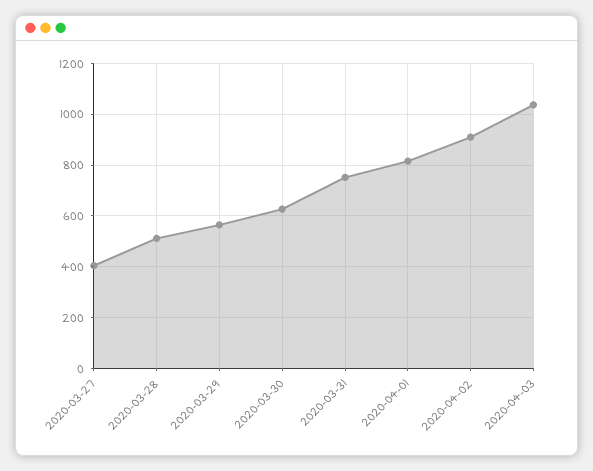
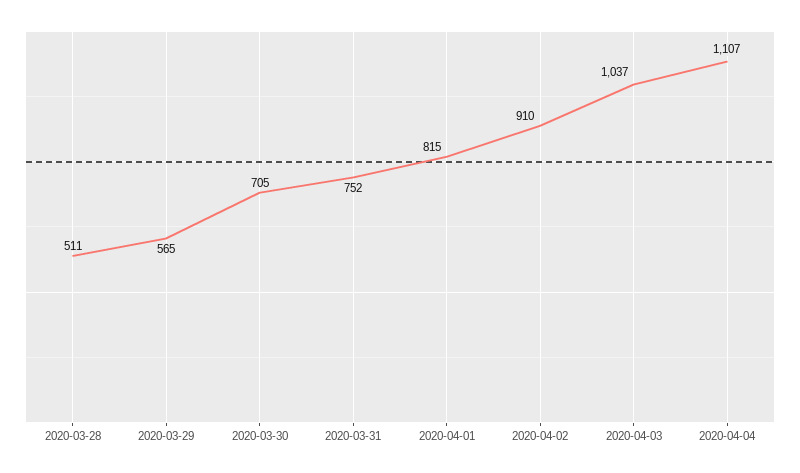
2020-03-27: 400 -> none
2020-03-30: 625 -> 705
2020-04-04: none -> 1107

